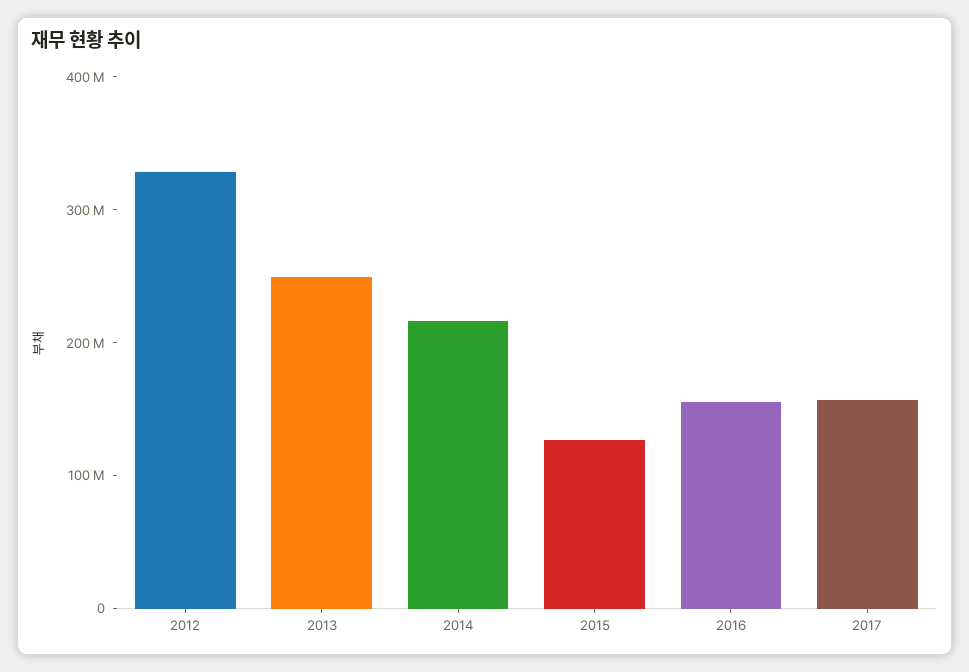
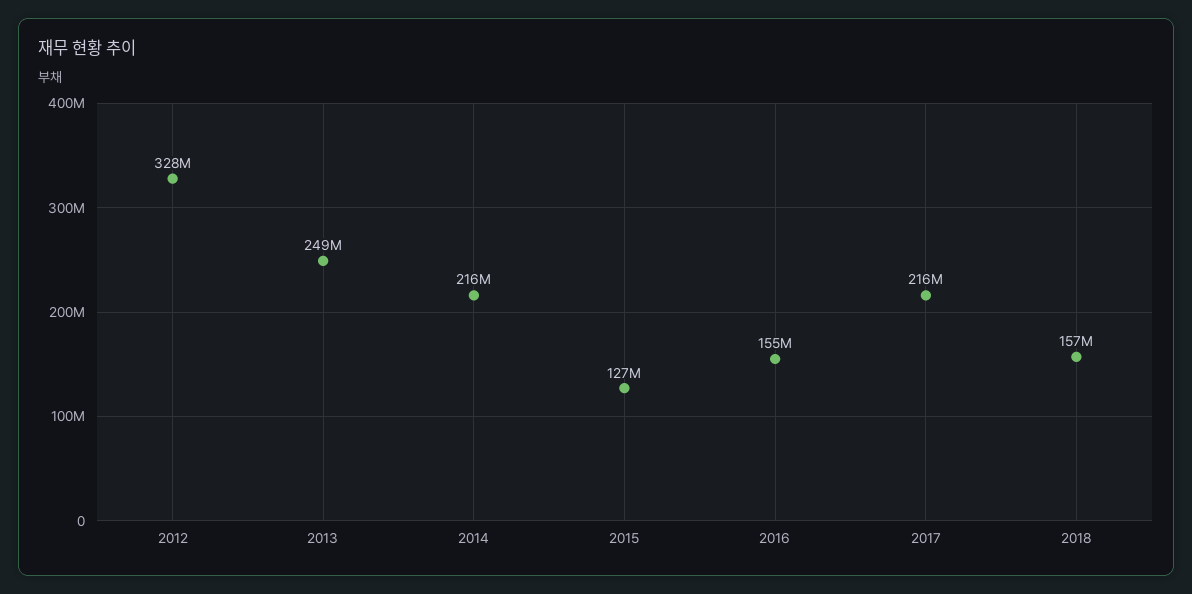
2017: 160000000 -> 216000000
2018: none -> 157000000

